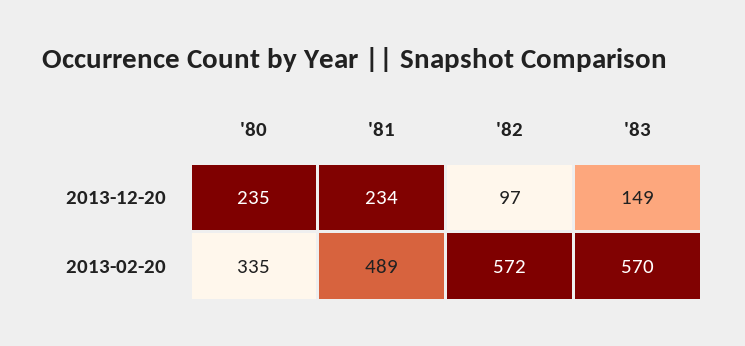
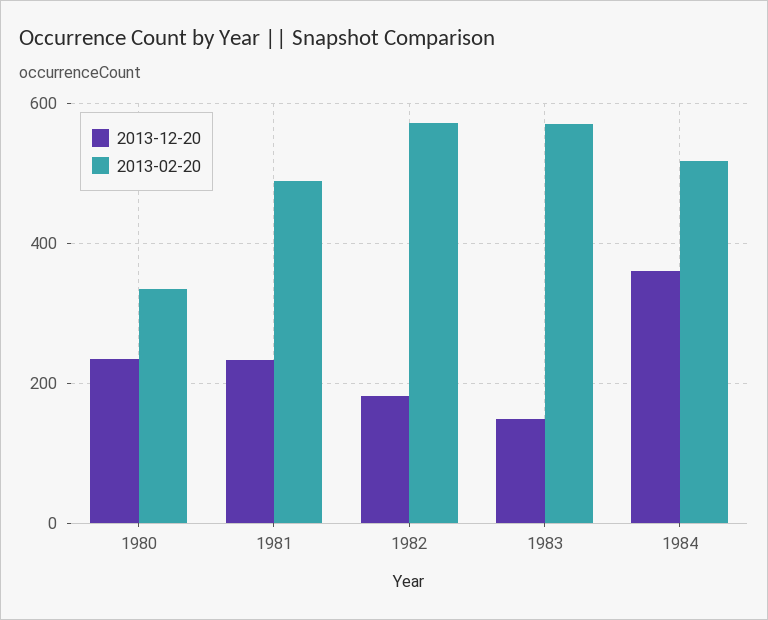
2013-12-20, '82: 97 -> 180
2013-12-20, 1984: none -> 360
2013-02-20, 1984: none -> 520

